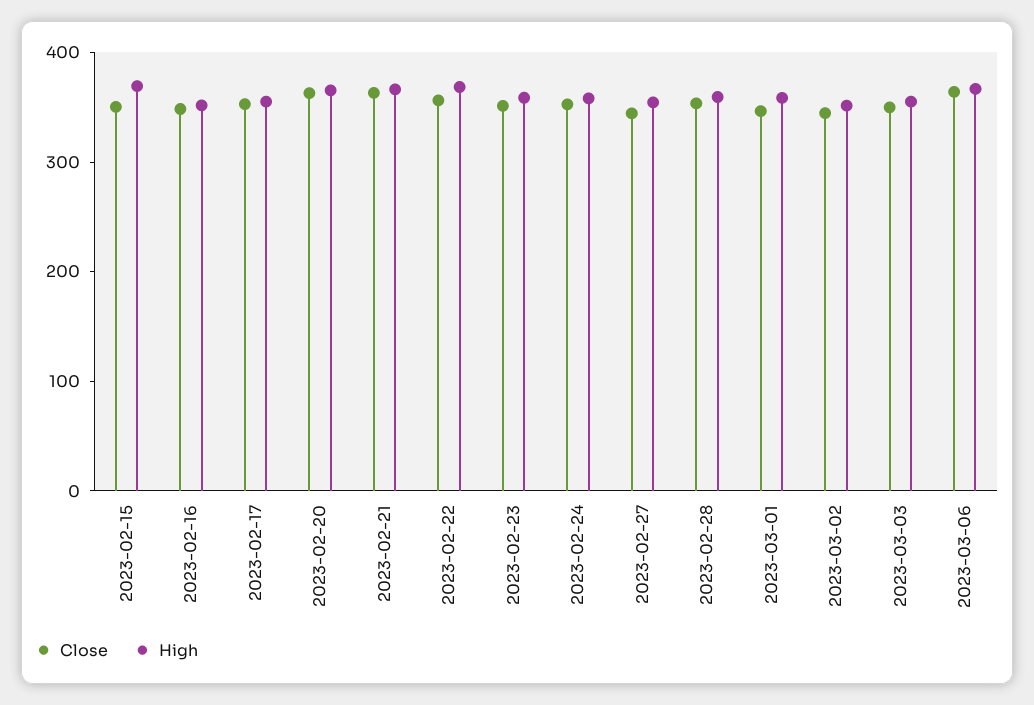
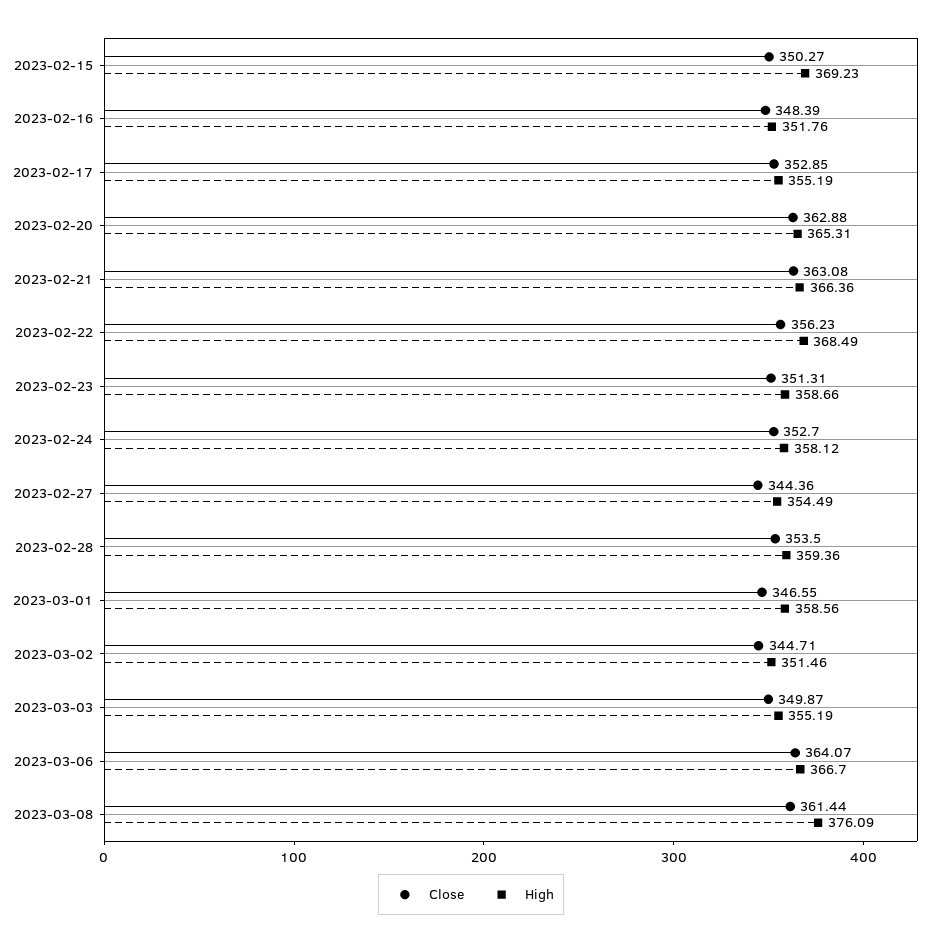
Close, 2023-03-08: none -> 361.44
High, 2023-03-08: none -> 376.09

